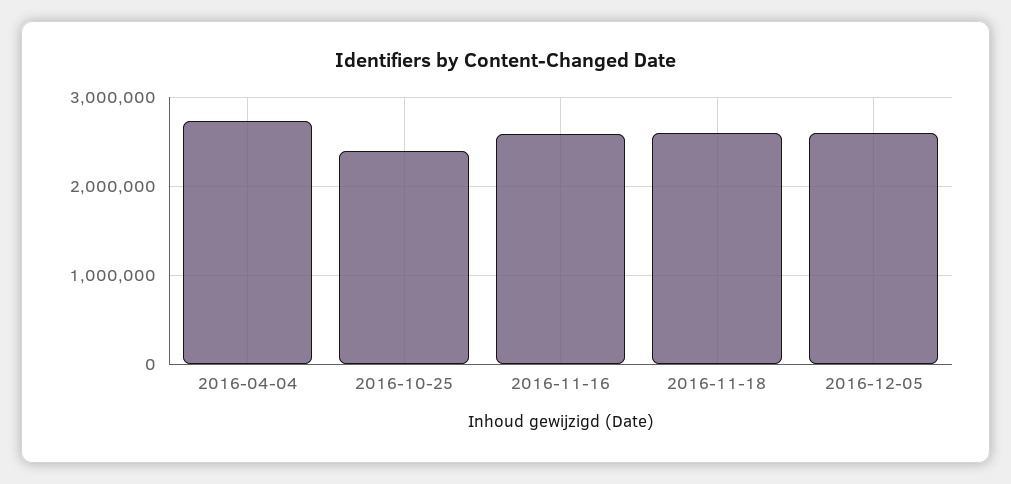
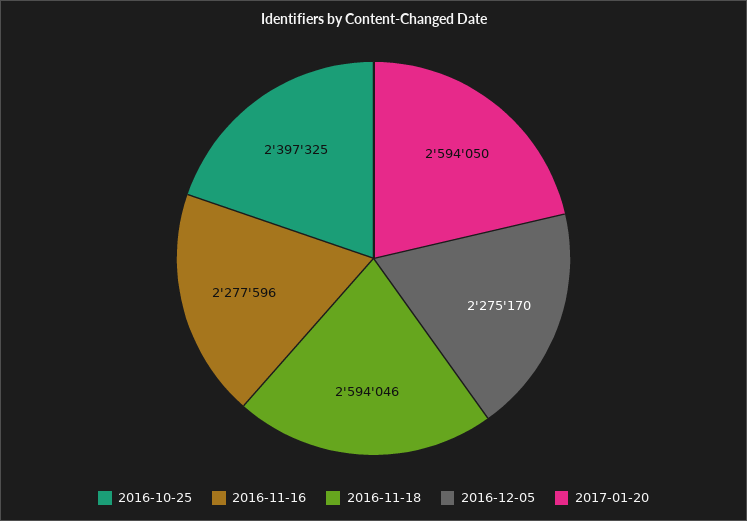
2016-04-04: 2700000 -> none
2016-11-16: 2600000 -> 2277596
2016-12-05: 2600000 -> 2275170
2017-01-20: none -> 2594050

